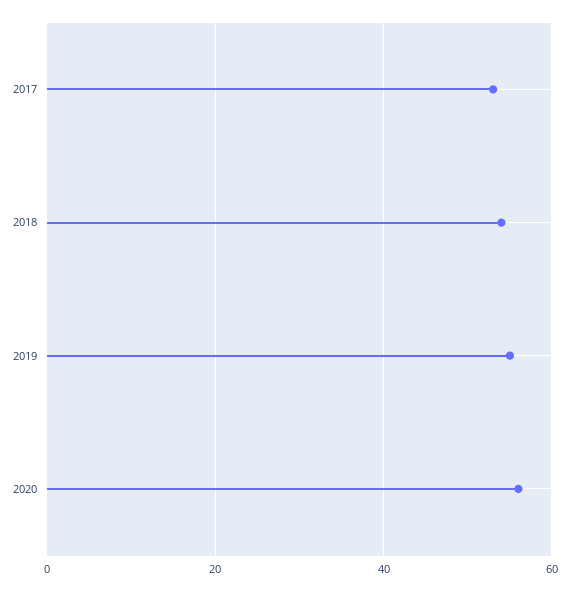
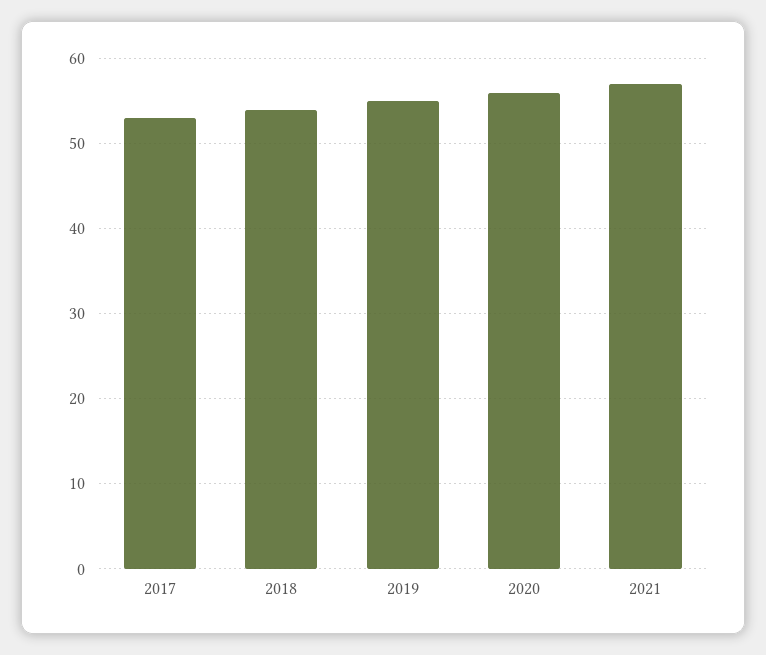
2021: none -> 57

